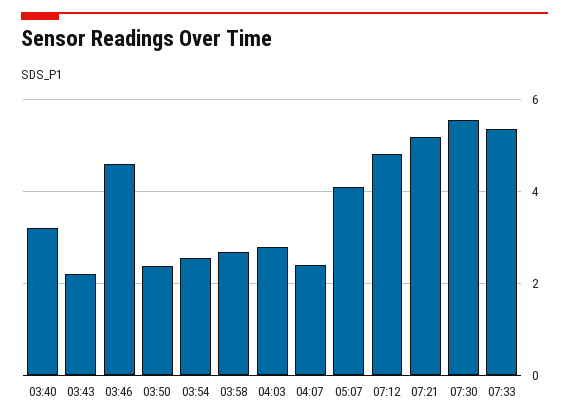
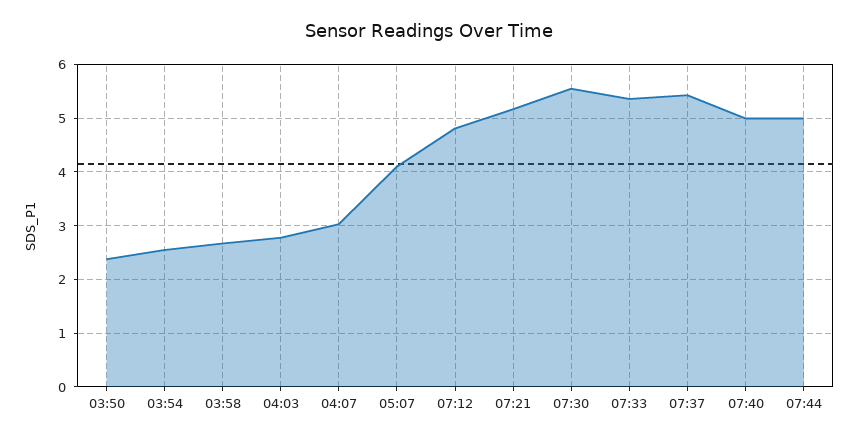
03:40: 3.2 -> none
03:43: 2.2 -> none
03:46: 4.6 -> none
04:07: 2.4 -> 3
07:37: none -> 5.4
07:40: none -> 5
07:44: none -> 5

